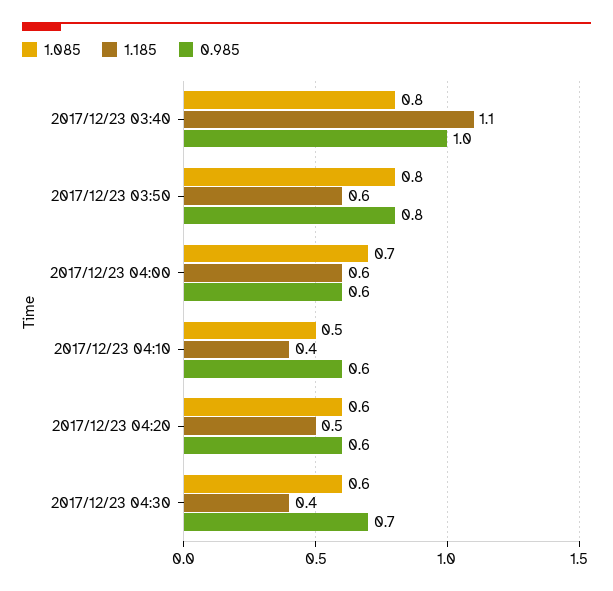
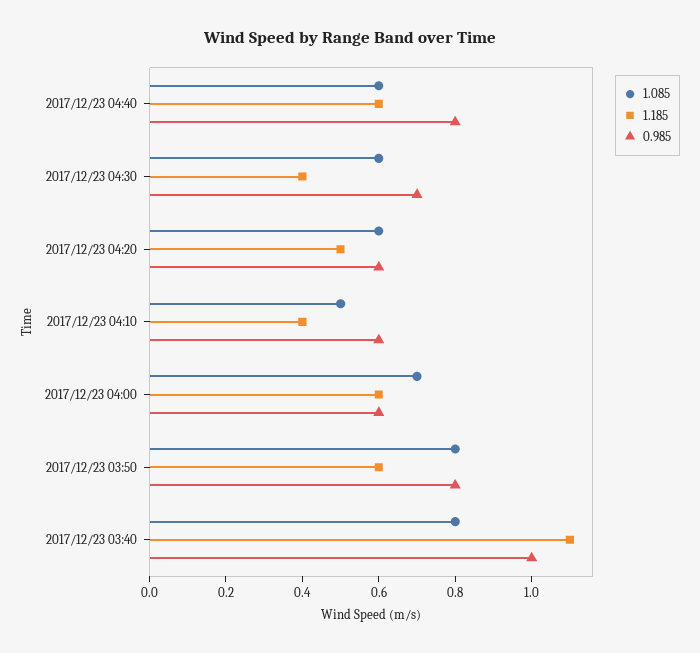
1.085, 2017/12/23 04:40: none -> 0.6
1.185, 2017/12/23 04:40: none -> 0.6
0.985, 2017/12/23 04:40: none -> 0.8

